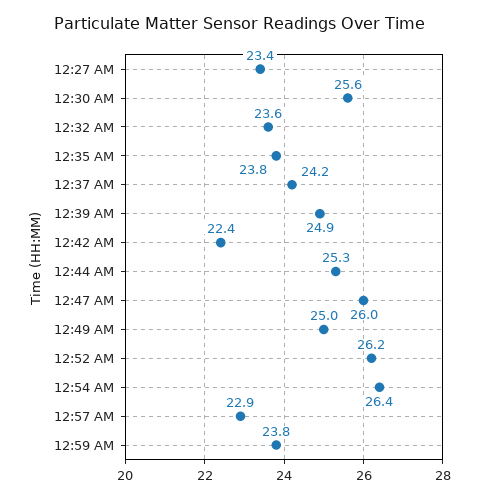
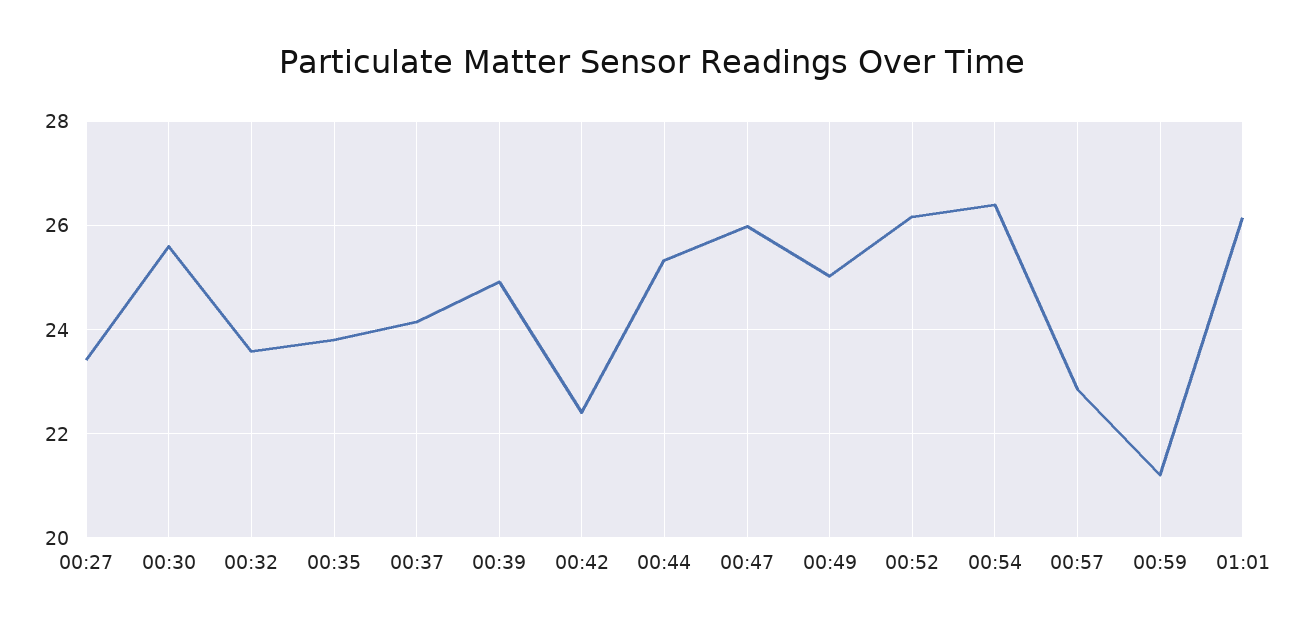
12:59 AM: 23.8 -> 21.2
01:01: none -> 26.2

